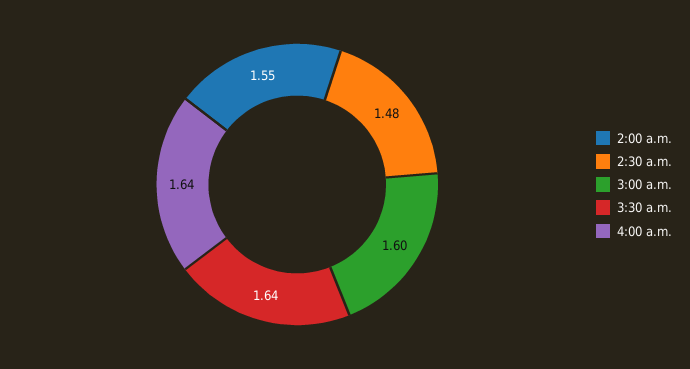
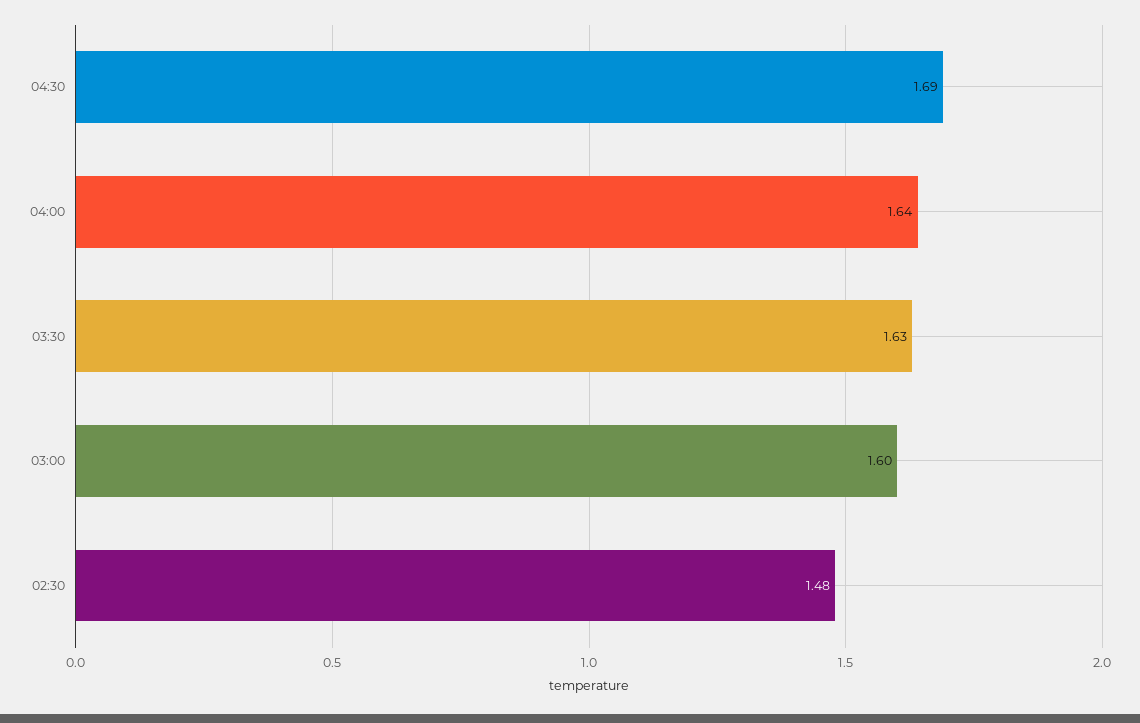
2:00 a.m.: 1.55 -> none
3:30 a.m.: 1.64 -> 1.63
04:30: none -> 1.69

